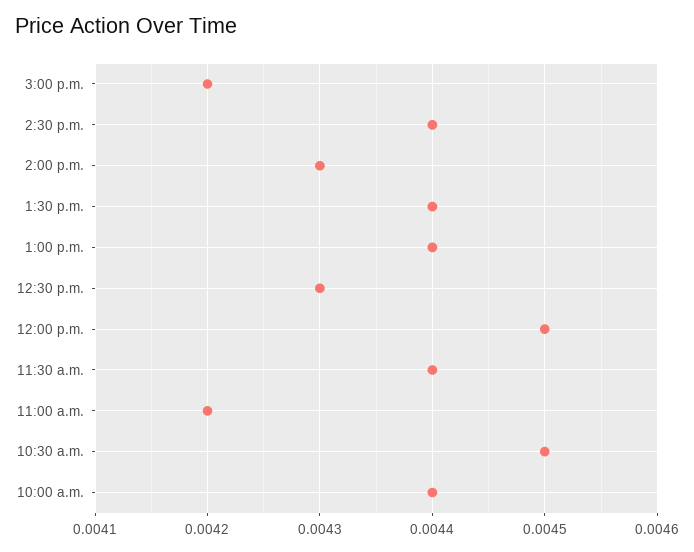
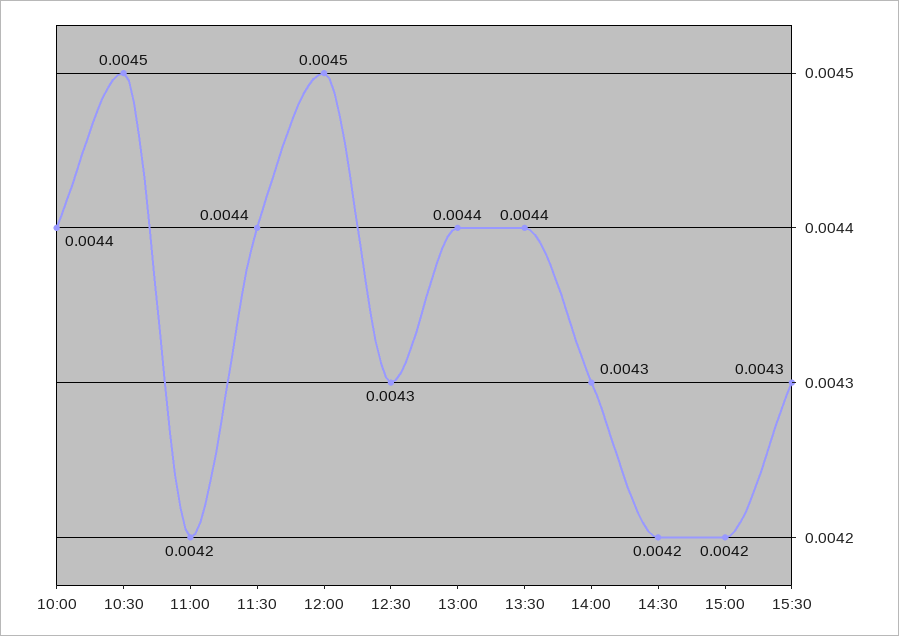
2:30 p.m.: 0.0044 -> 0.0042
15:30: none -> 0.0043

